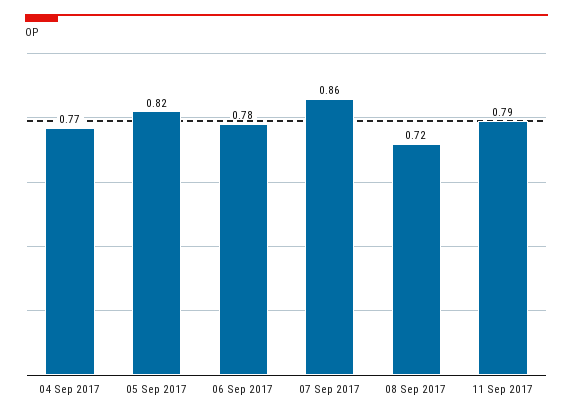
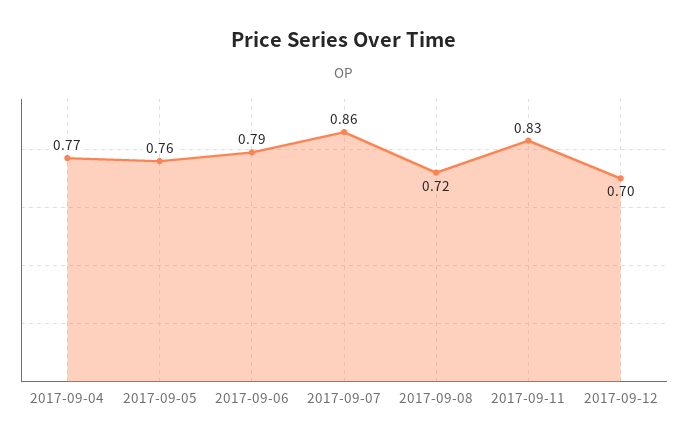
05 Sep 2017: 0.82 -> 0.76
06 Sep 2017: 0.78 -> 0.79
11 Sep 2017: 0.79 -> 0.83
2017-09-12: none -> 0.7

